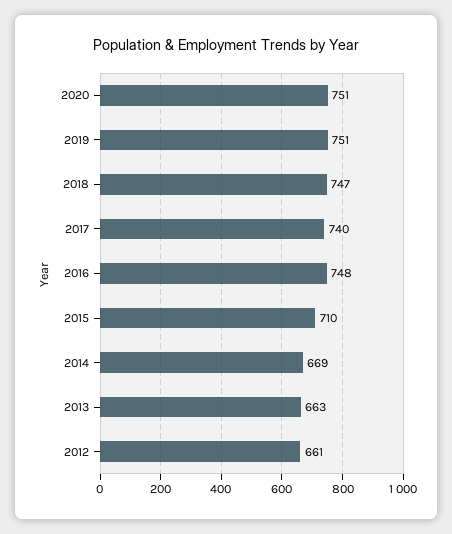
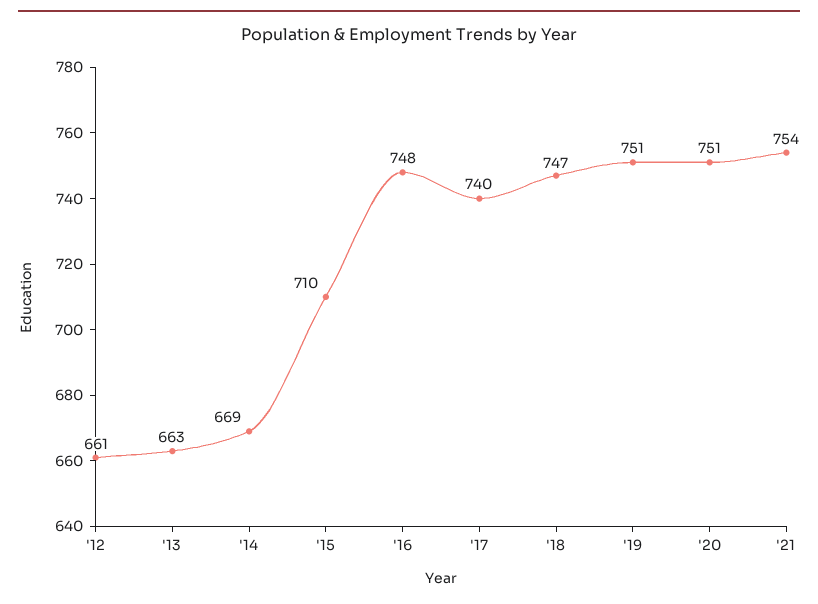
'21: none -> 754

